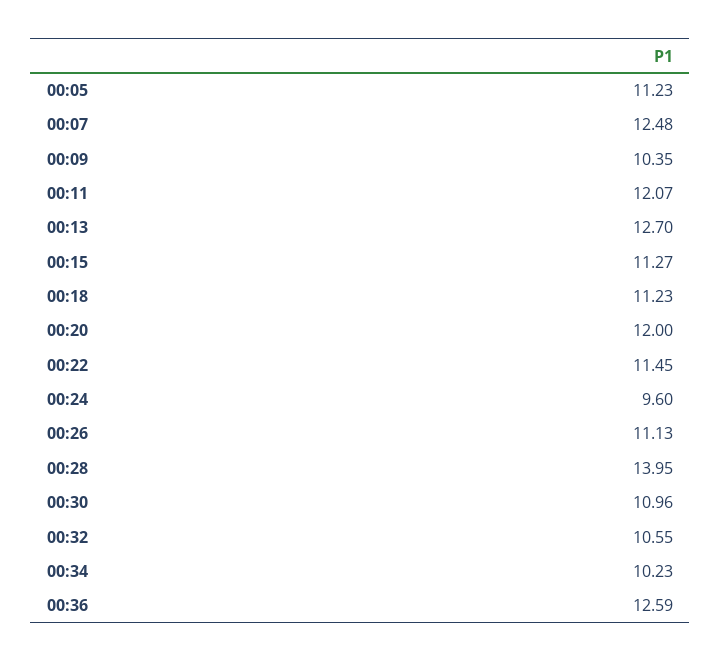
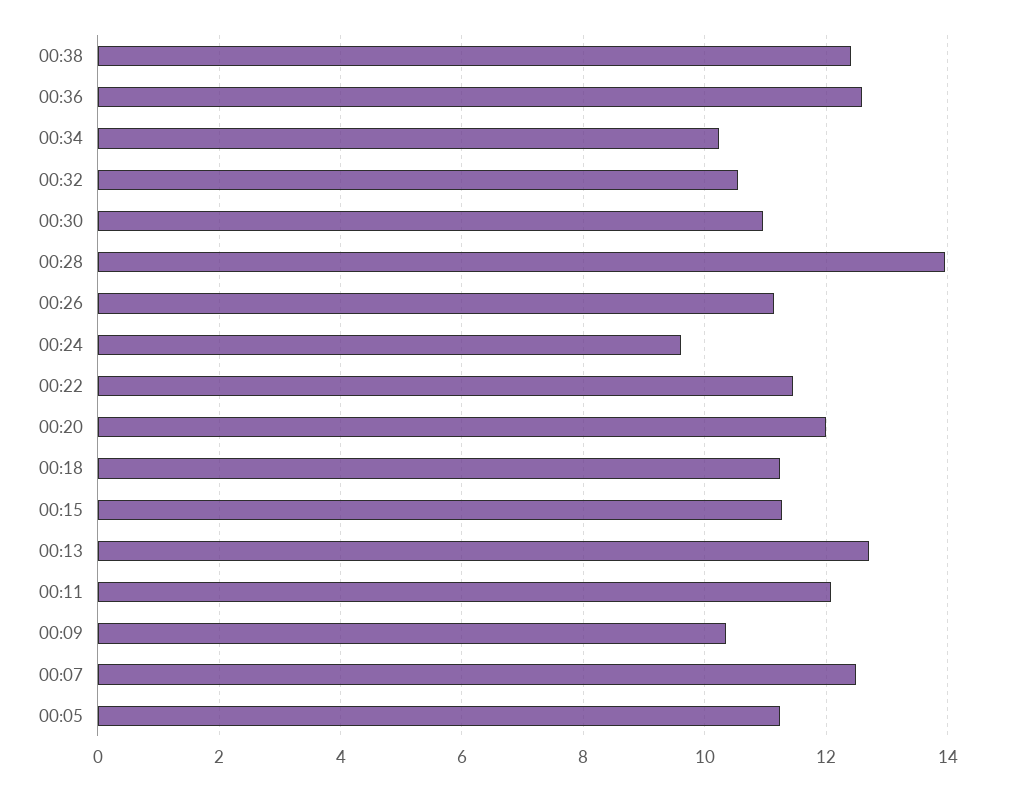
00:38: none -> 12.4

